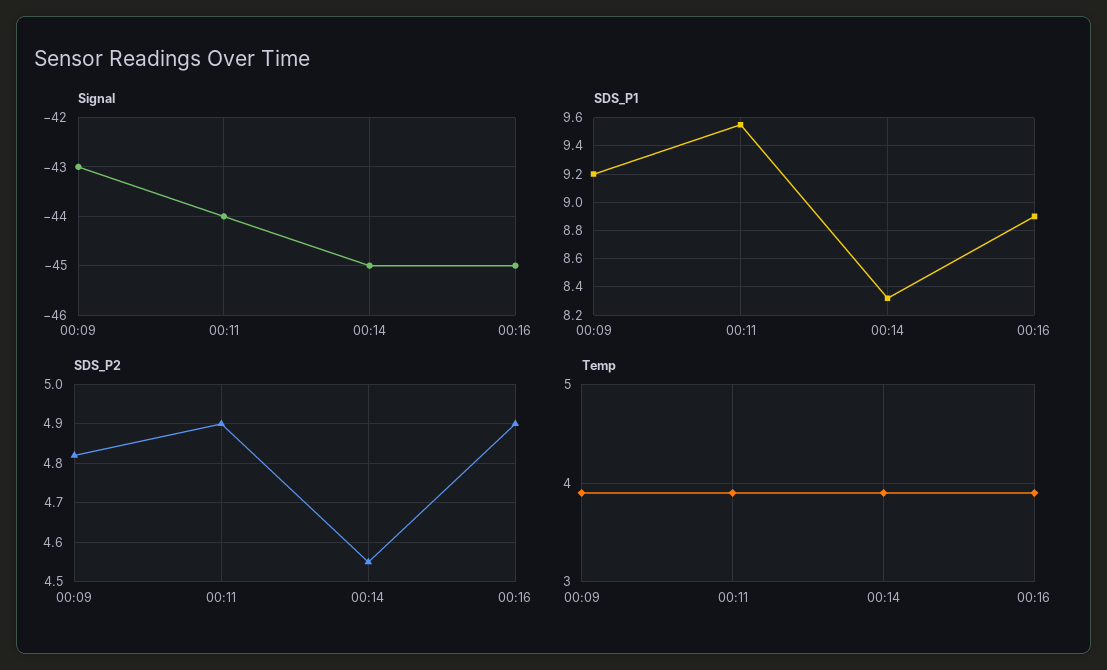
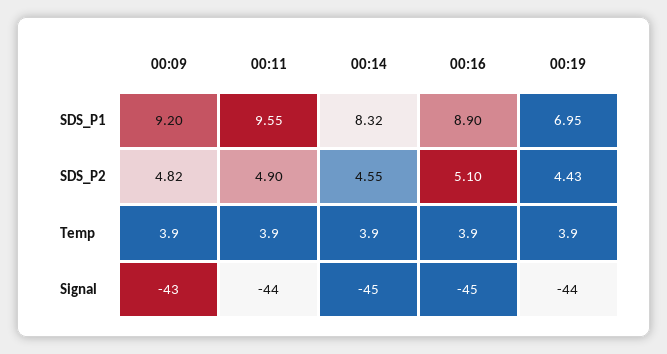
SDS_P2, 00:16: 4.9 -> 5.1
SDS_P1, 00:19: none -> 6.95
SDS_P2, 00:19: none -> 4.43
Temp, 00:19: none -> 3.9
Signal, 00:19: none -> -44

